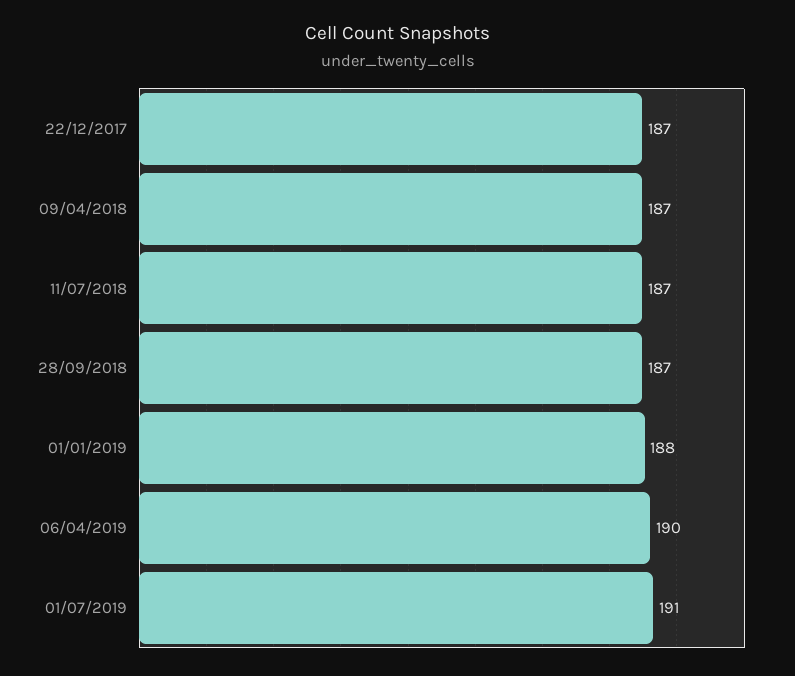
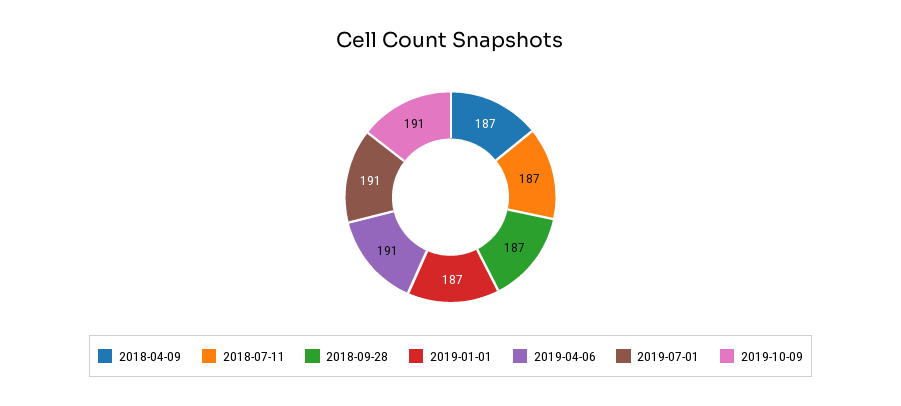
22/12/2017: 187 -> none
01/01/2019: 188 -> 187
06/04/2019: 190 -> 191
2019-10-09: none -> 191

